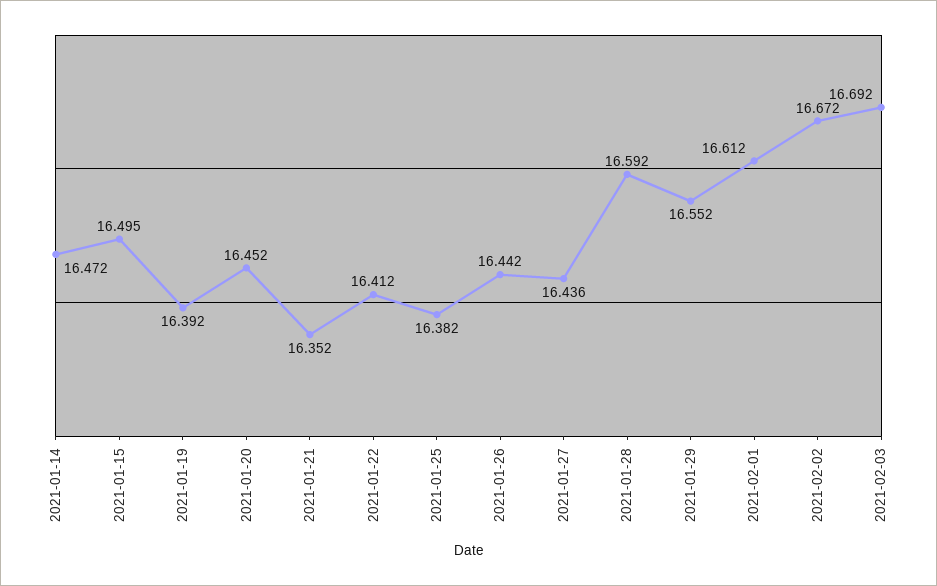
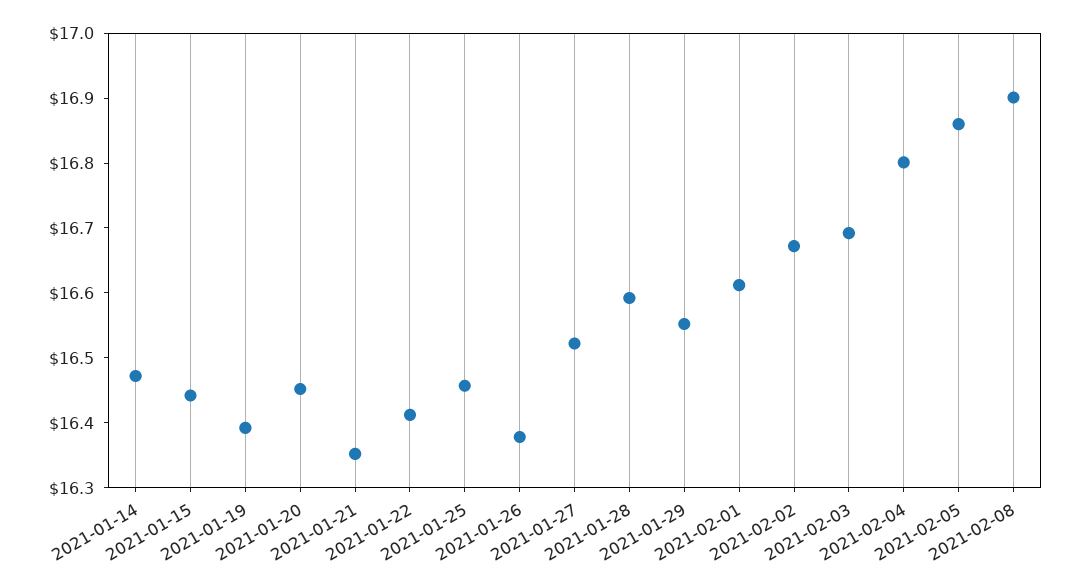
2021-01-15: 16.495 -> 16.44
2021-01-25: 16.382 -> 16.46
2021-01-26: 16.442 -> 16.38
2021-01-27: 16.436 -> 16.52
2021-02-04: none -> 16.8
2021-02-05: none -> 16.86
2021-02-08: none -> 16.9

